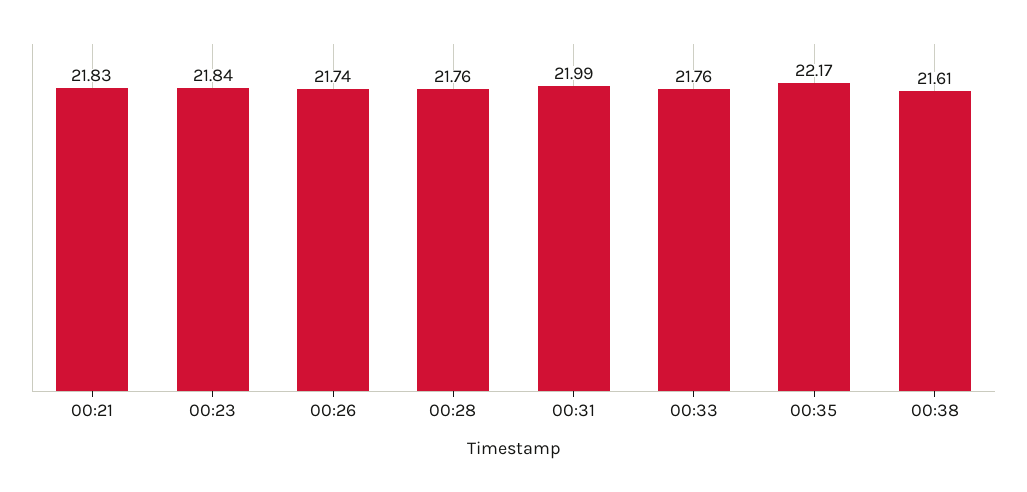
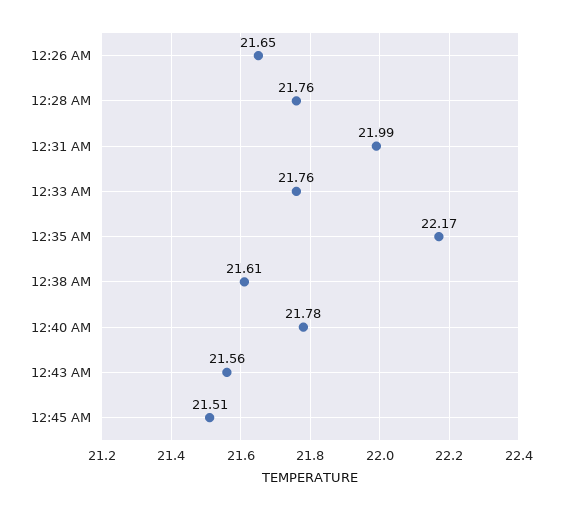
00:21: 21.83 -> none
00:23: 21.84 -> none
00:26: 21.74 -> 21.65
12:40 AM: none -> 21.78
12:43 AM: none -> 21.56
12:45 AM: none -> 21.51

